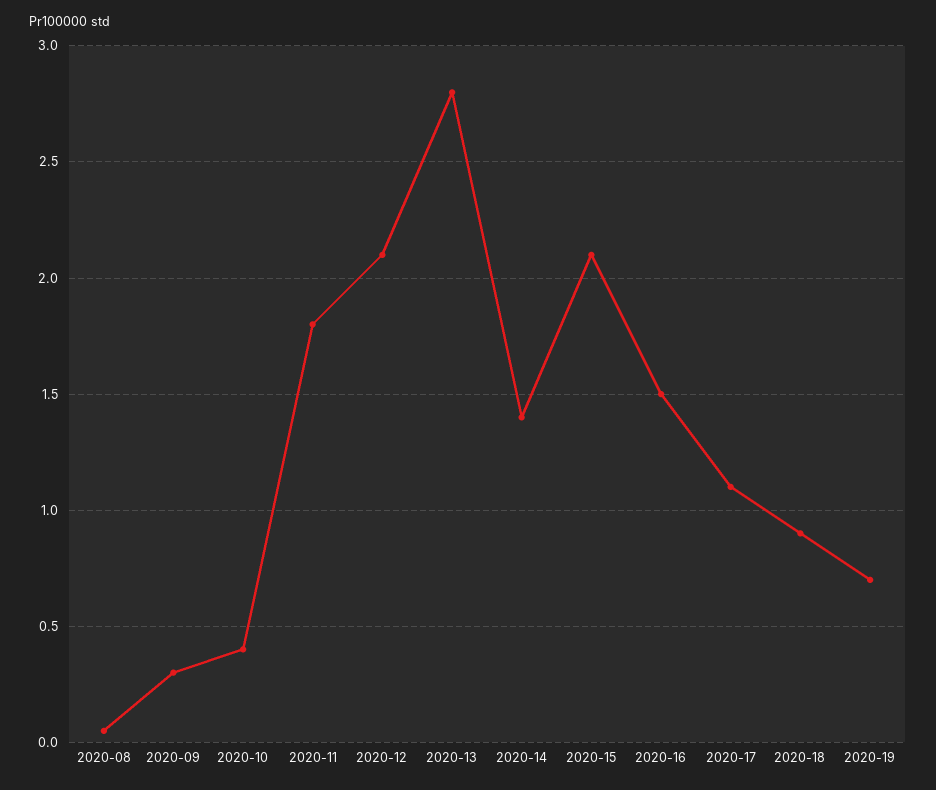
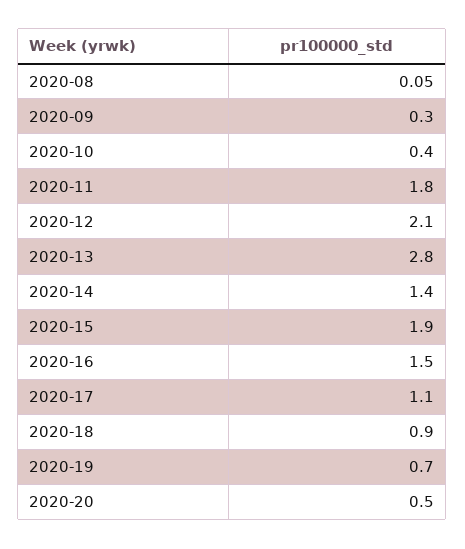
2020-15: 2.1 -> 1.9
2020-20: none -> 0.5

